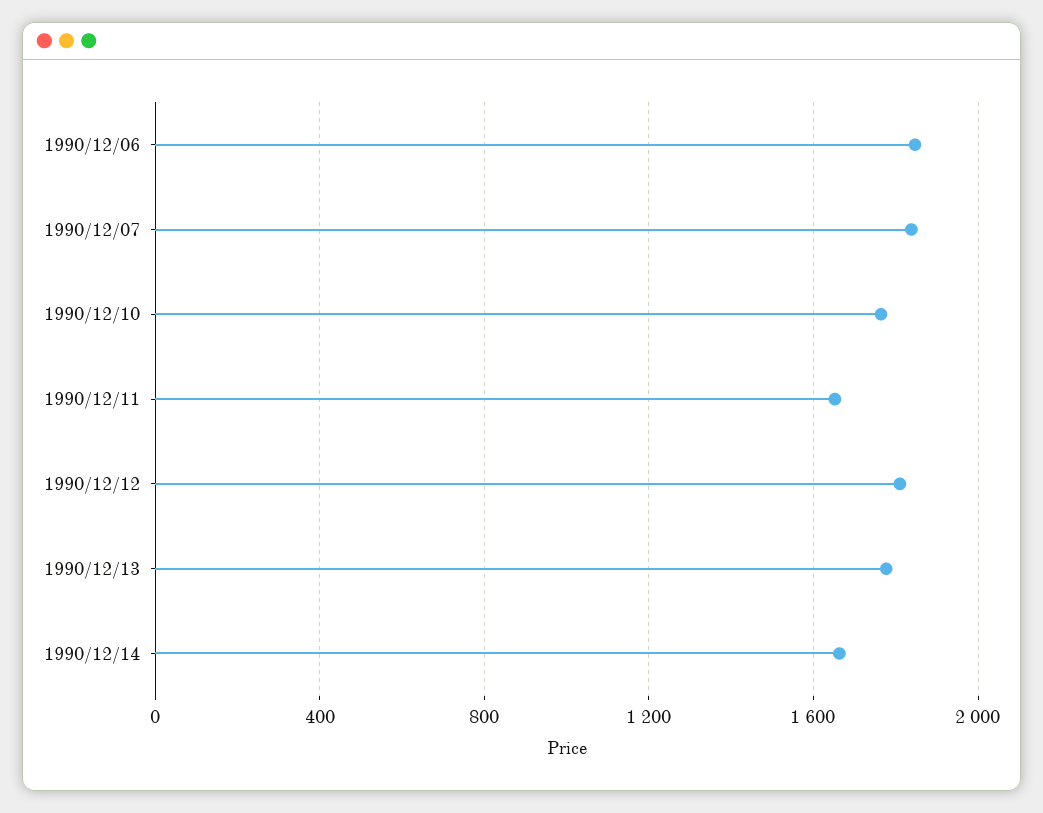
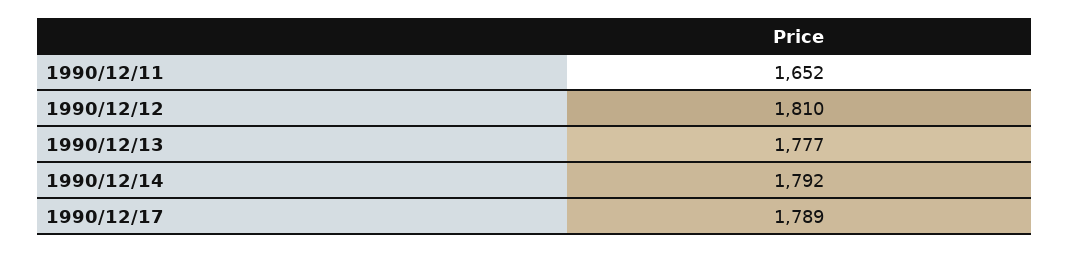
1990/12/06: 1850 -> none
1990/12/07: 1850 -> none
1990/12/10: 1750 -> none
1990/12/14: 1650 -> 1792
1990/12/17: none -> 1789

